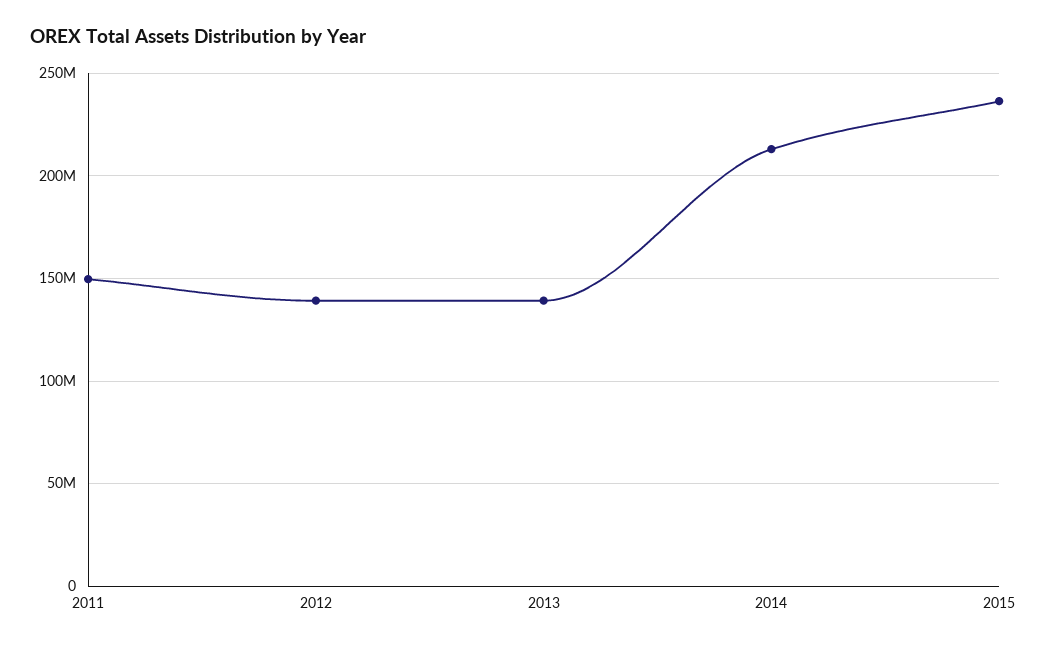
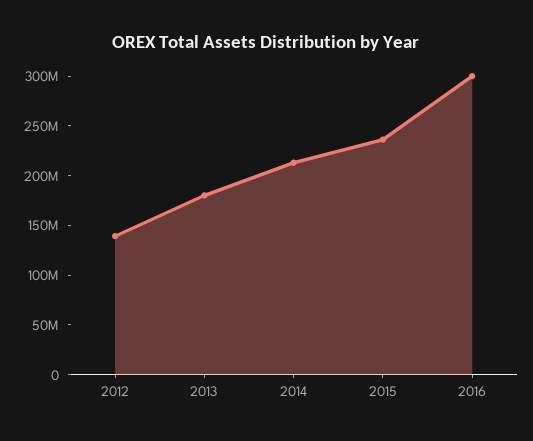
2011: 150000000 -> none
2013: 140000000 -> 180000000
2016: none -> 300000000

